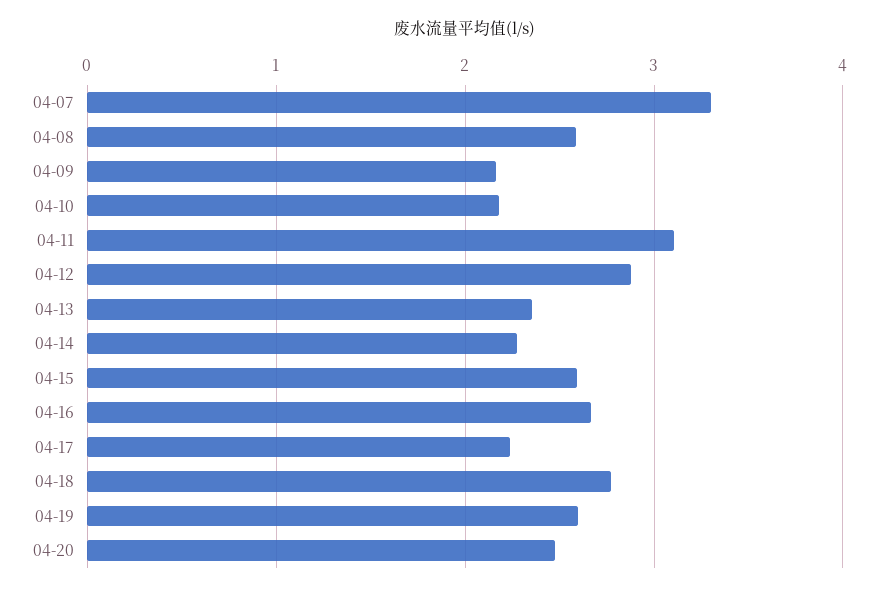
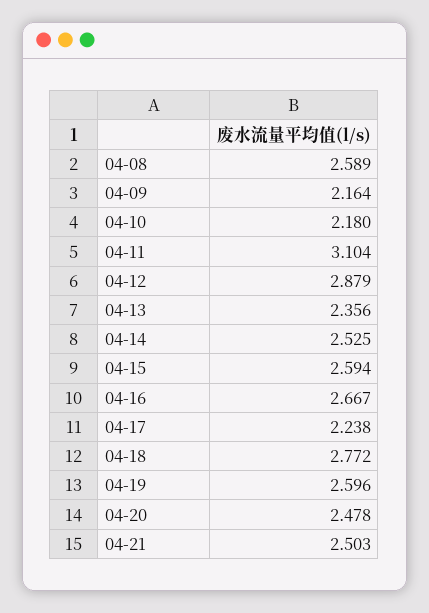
04-07: 3.3 -> none
04-14: 2.3 -> 2.525
04-21: none -> 2.503

